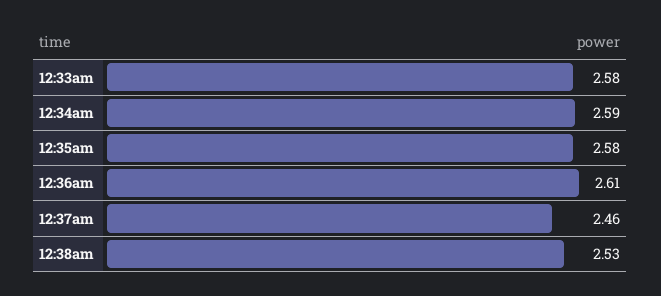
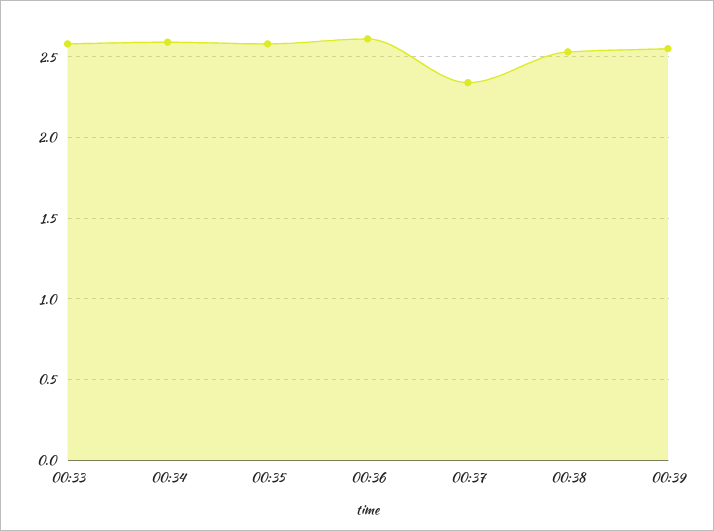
12:37am: 2.46 -> 2.35
00:39: none -> 2.55

